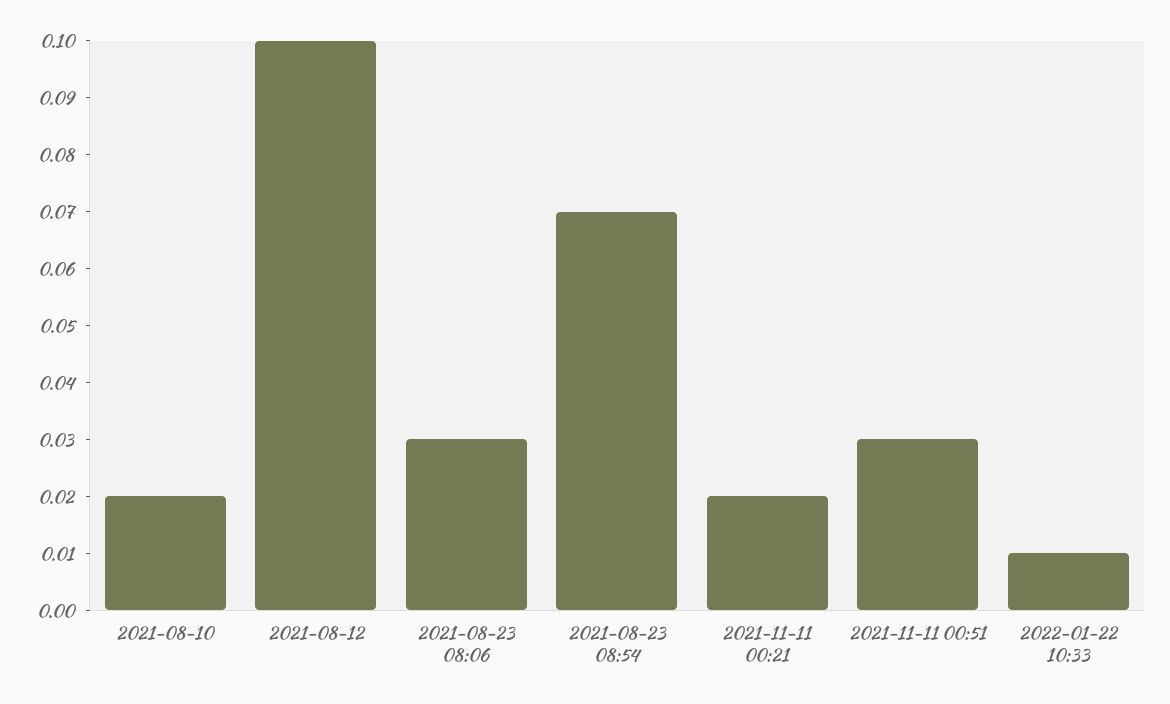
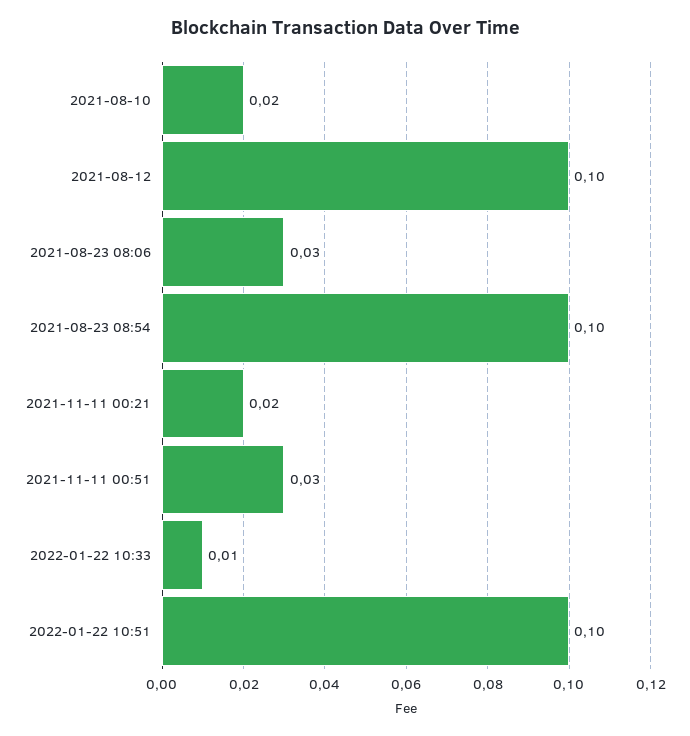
2021-08-23 08:54: 0.07 -> 0.1
2022-01-22 10:51: none -> 0.1

